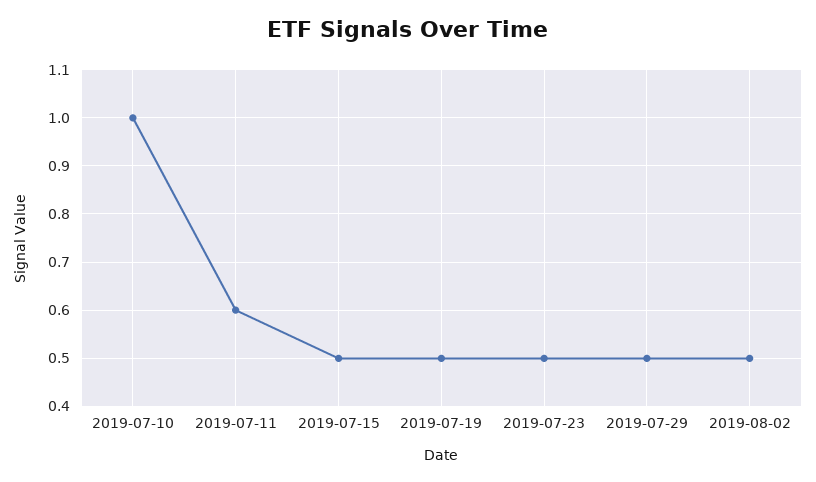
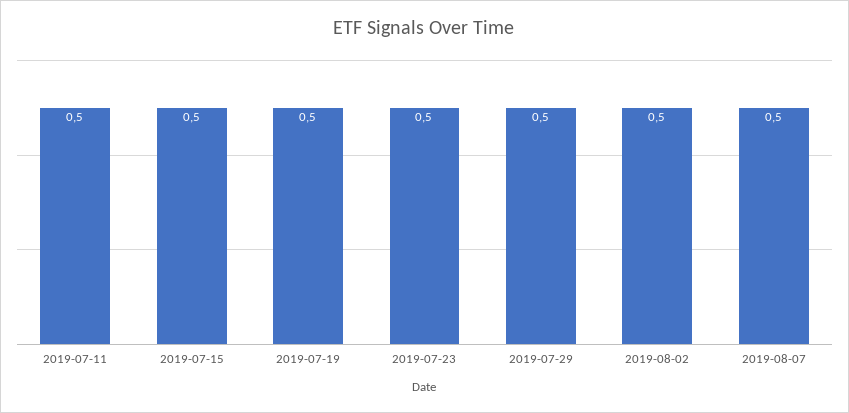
2019-07-10: 1 -> none
2019-07-11: 0.6 -> 0.5
2019-08-07: none -> 0.5

